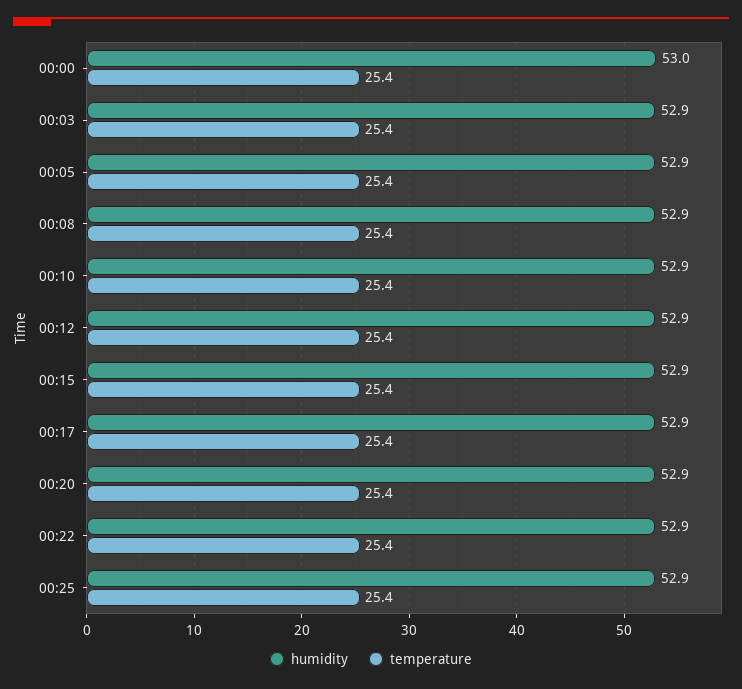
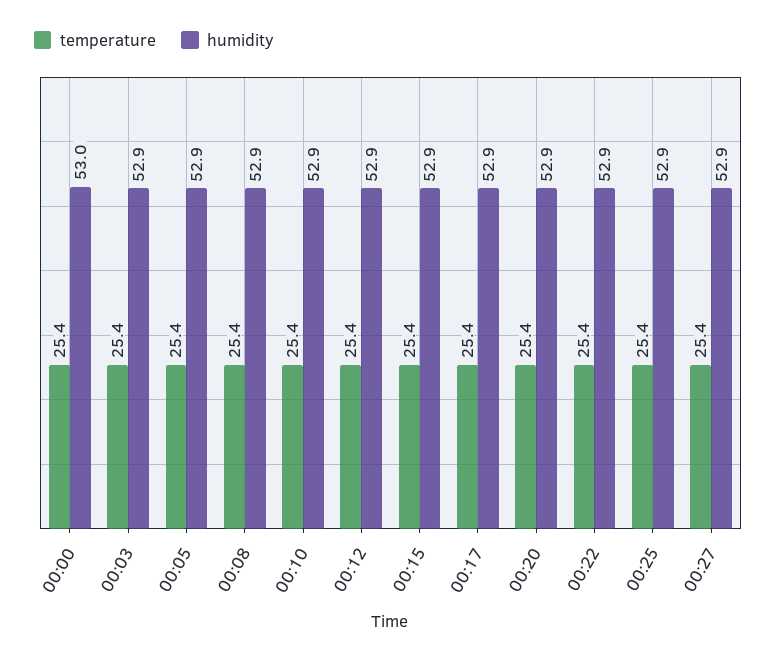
temperature, 00:27: none -> 25.4
humidity, 00:27: none -> 52.9

